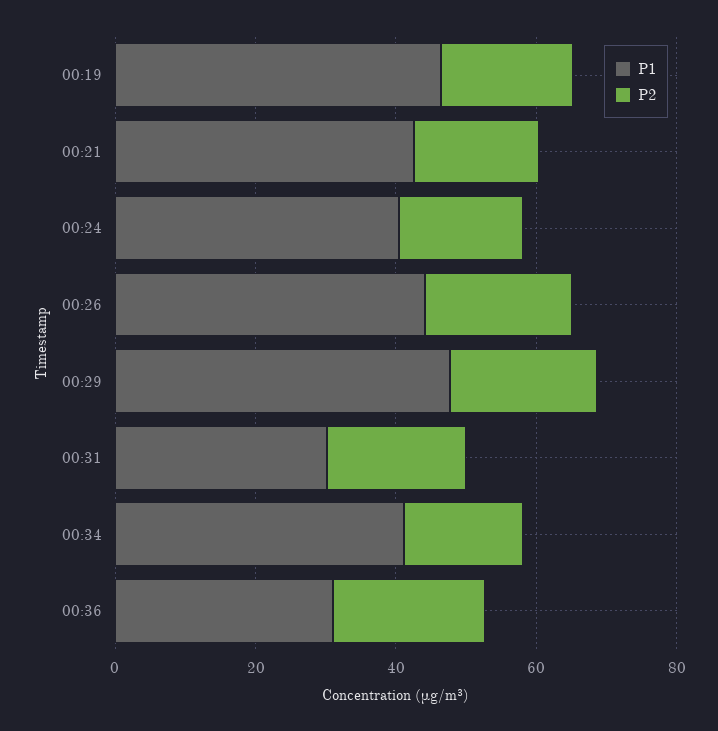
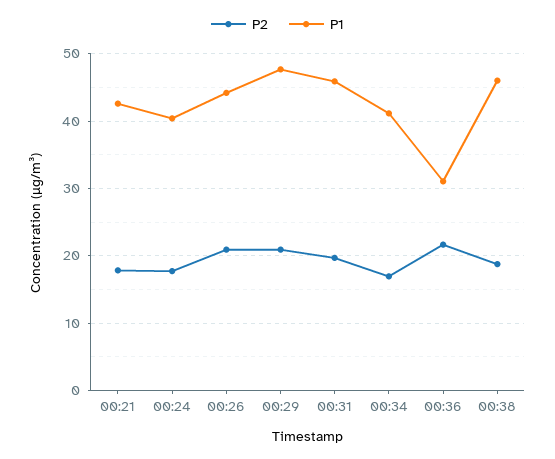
P1, 00:19: 45 -> none
P2, 00:19: 20 -> none
P1, 00:31: 30 -> 46
P2, 00:38: none -> 19
P1, 00:38: none -> 46

